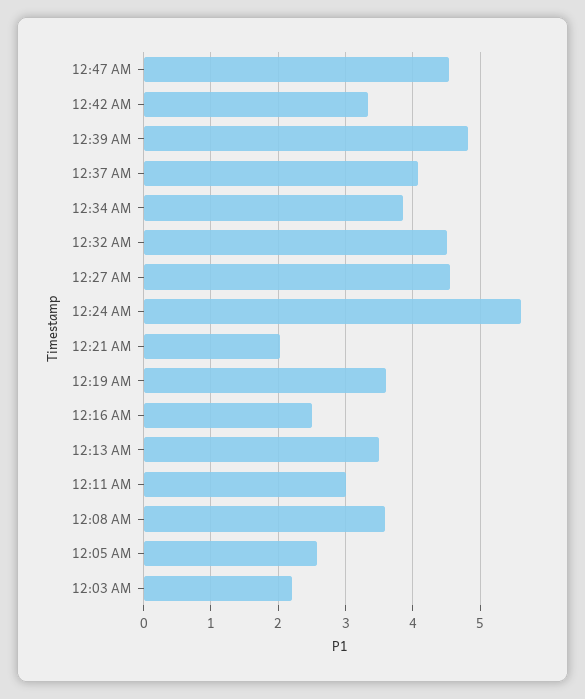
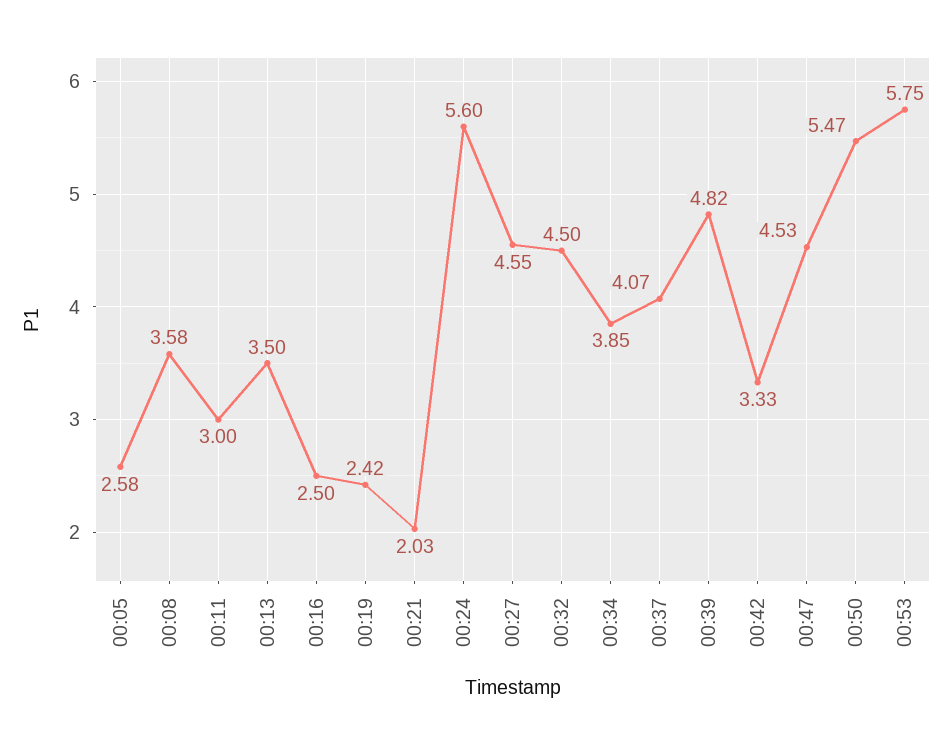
12:19 AM: 3.6 -> 2.42
12:03 AM: 2.2 -> none
00:50: none -> 5.47
00:53: none -> 5.75

